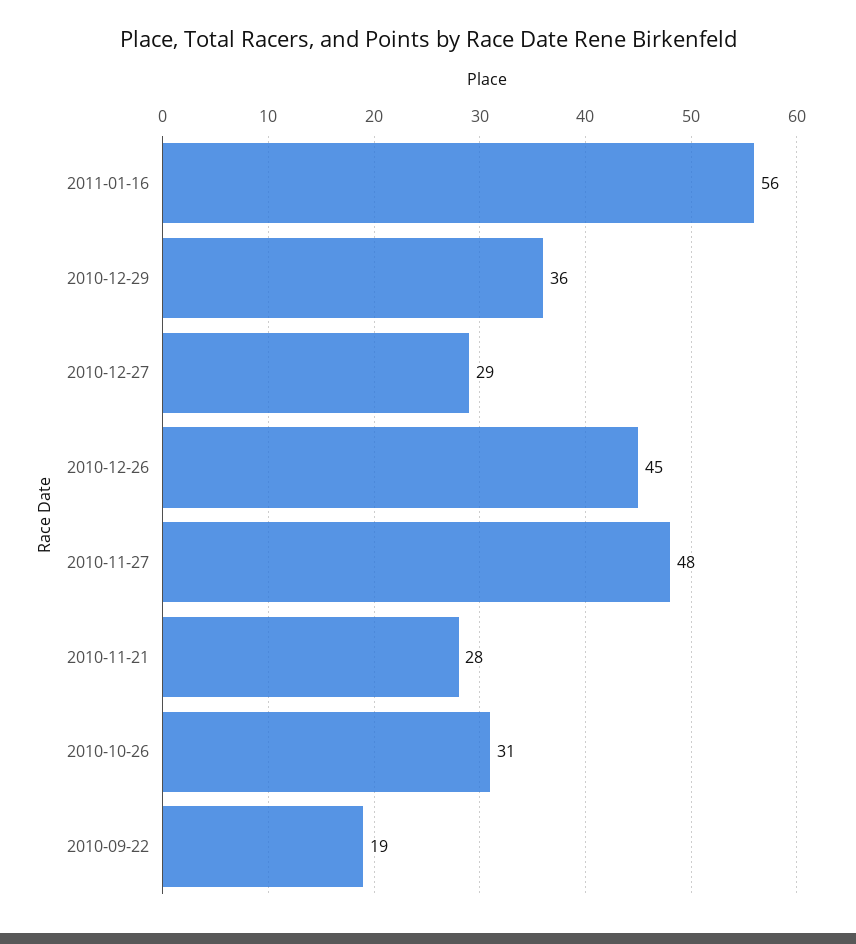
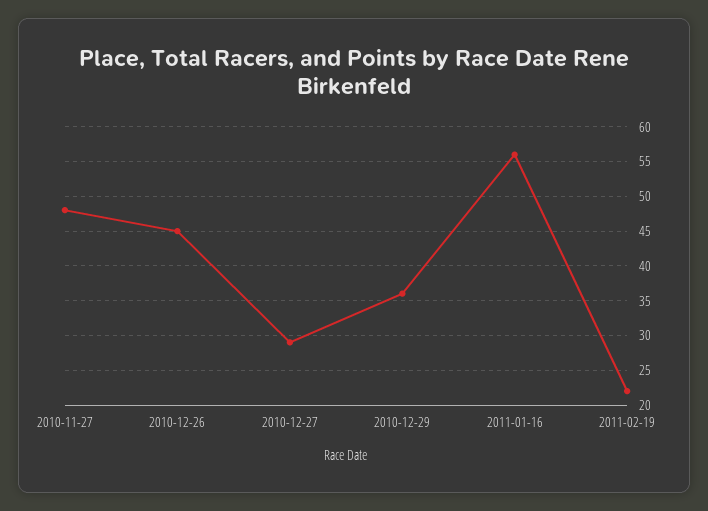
2010-11-21: 28 -> none
2010-10-26: 31 -> none
2010-09-22: 19 -> none
2011-02-19: none -> 22

